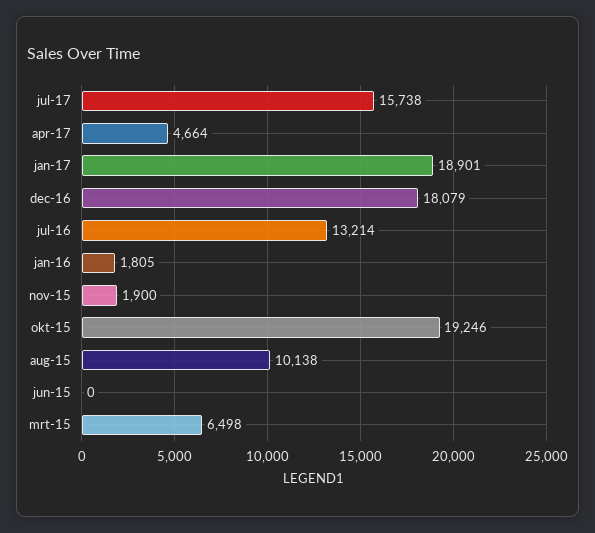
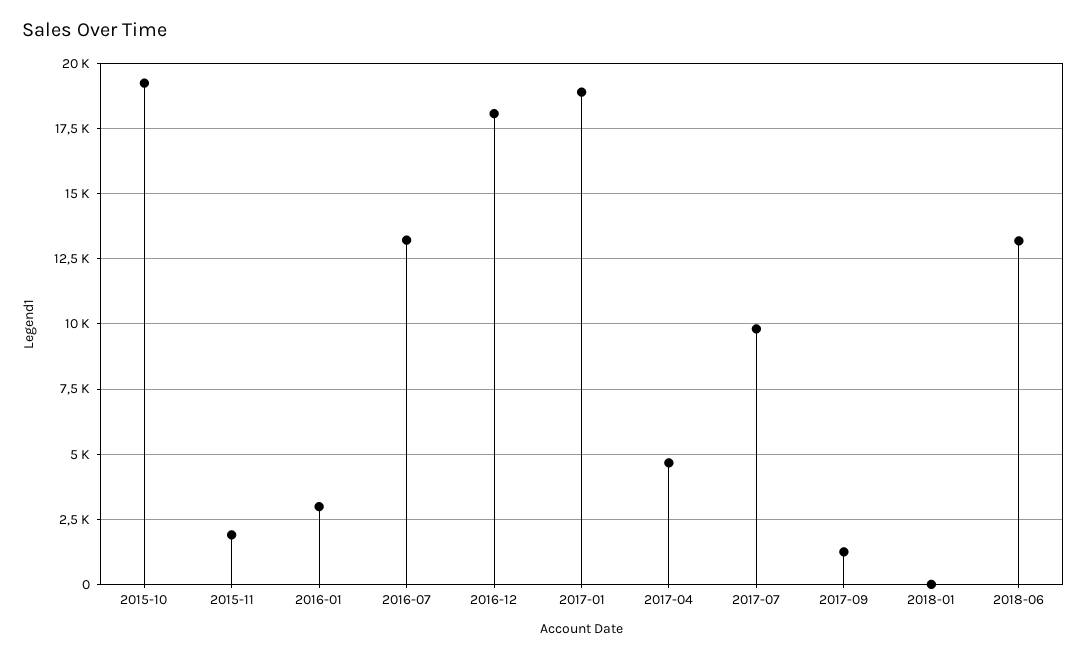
jul-17: 15738 -> 9750
jan-16: 1805 -> 3000
aug-15: 10138 -> none
jun-15: 0 -> none
mrt-15: 6498 -> none
2017-09: none -> 1250
2018-01: none -> 0
2018-06: none -> 13250

